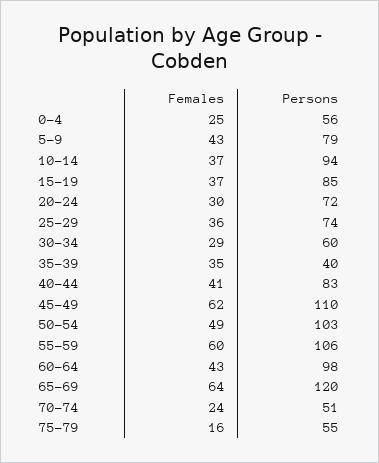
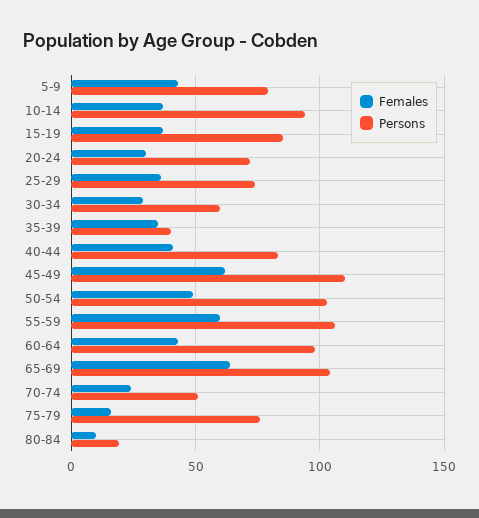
Females, 0-4: 25 -> none
Persons, 0-4: 56 -> none
Persons, 65-69: 120 -> 105
Persons, 75-79: 55 -> 75
Females, 80-84: none -> 10
Persons, 80-84: none -> 20

